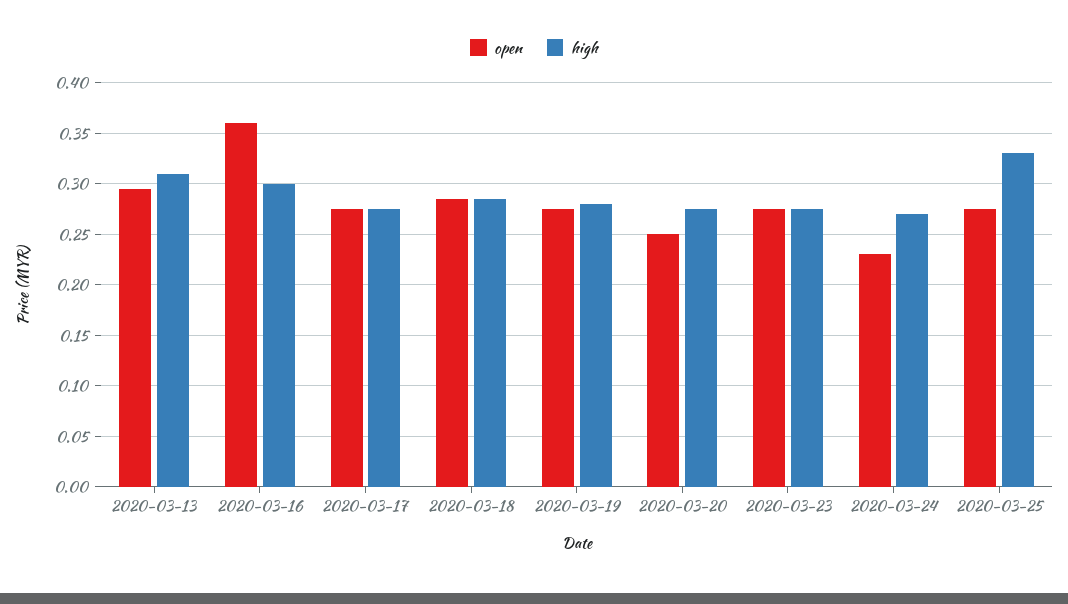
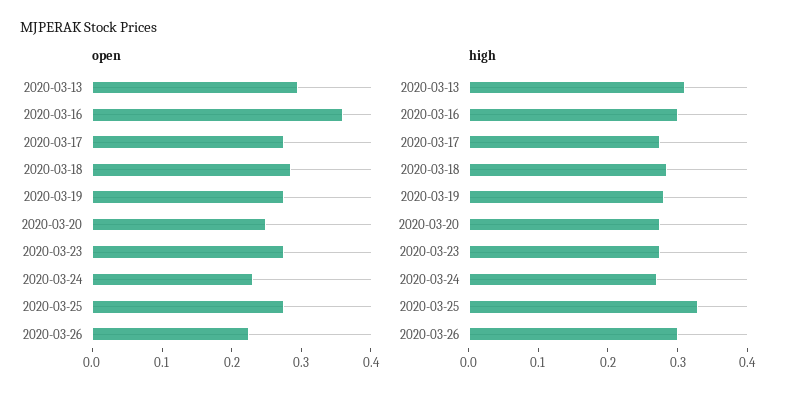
open, 2020-03-26: none -> 0.22
high, 2020-03-26: none -> 0.3

